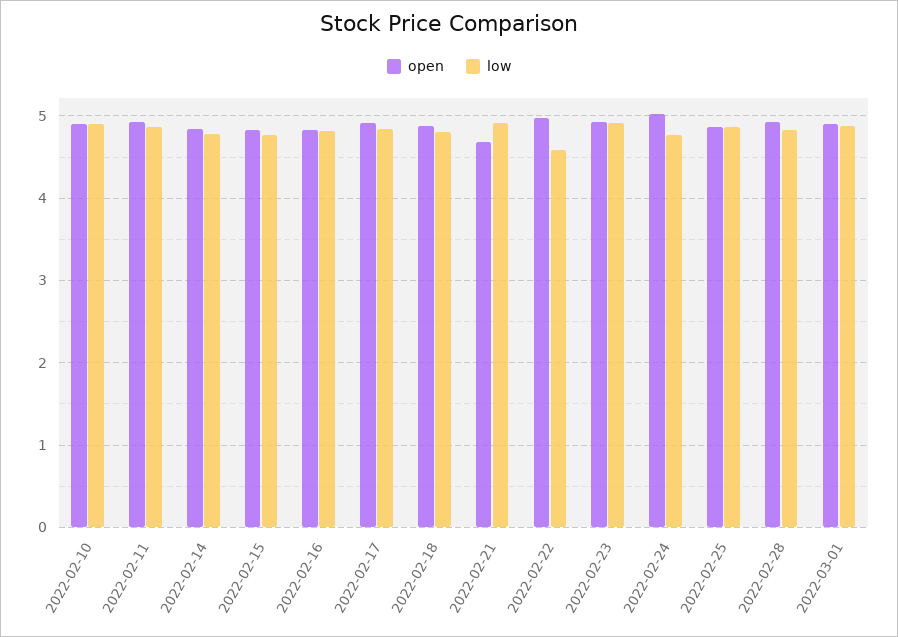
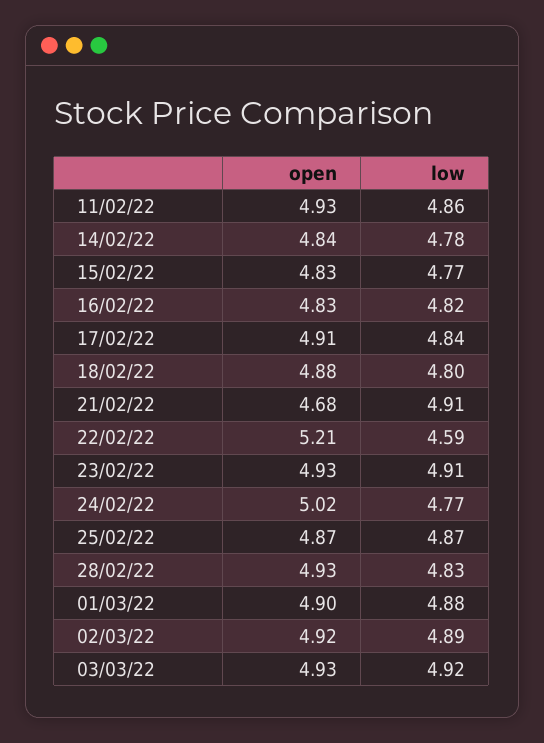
open, 2022-02-10: 4.9 -> none
low, 2022-02-10: 4.9 -> none
open, 2022-02-22: 5 -> 5.21
open, 02/03/22: none -> 4.92
low, 02/03/22: none -> 4.89
open, 03/03/22: none -> 4.93
low, 03/03/22: none -> 4.92

